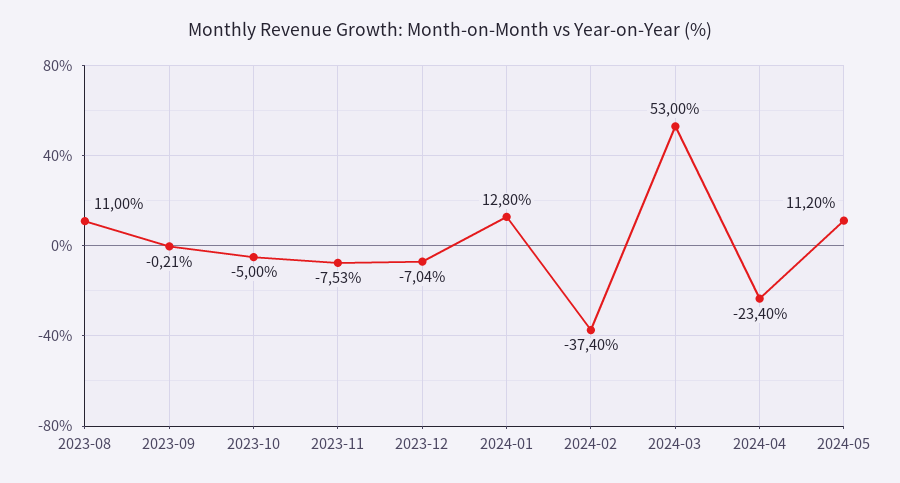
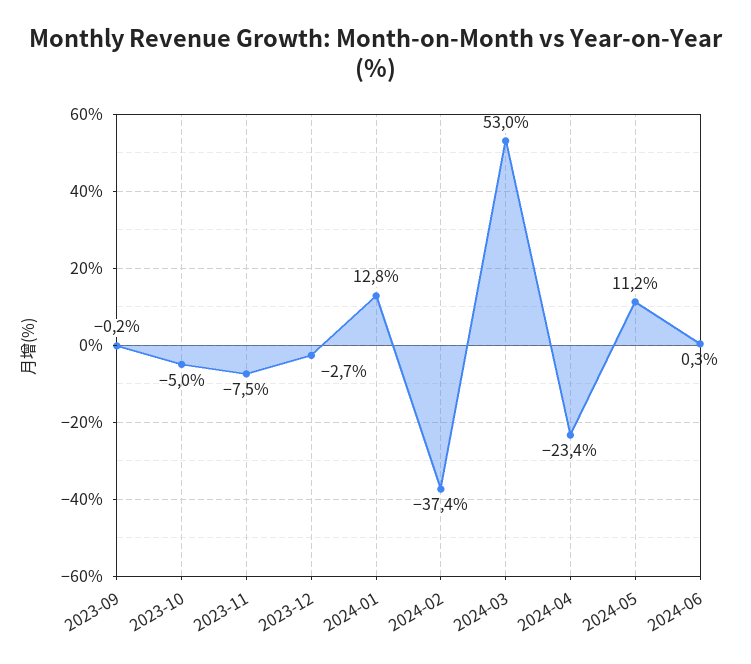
2023-08: 11 -> none
2023-12: -7.04 -> -2.7
2024-06: none -> 0.3

